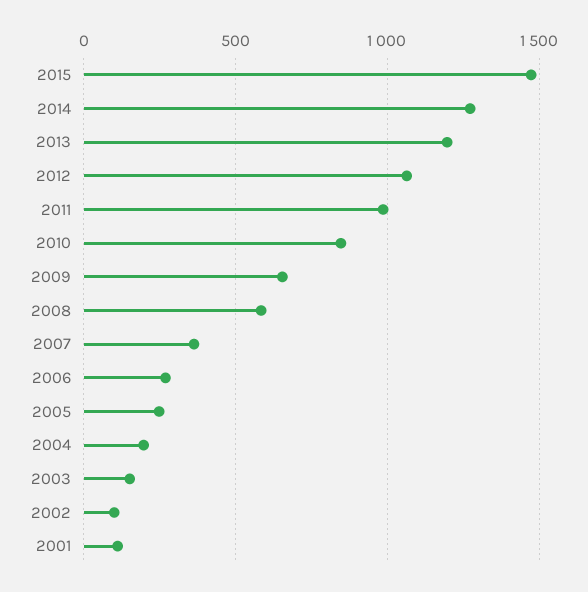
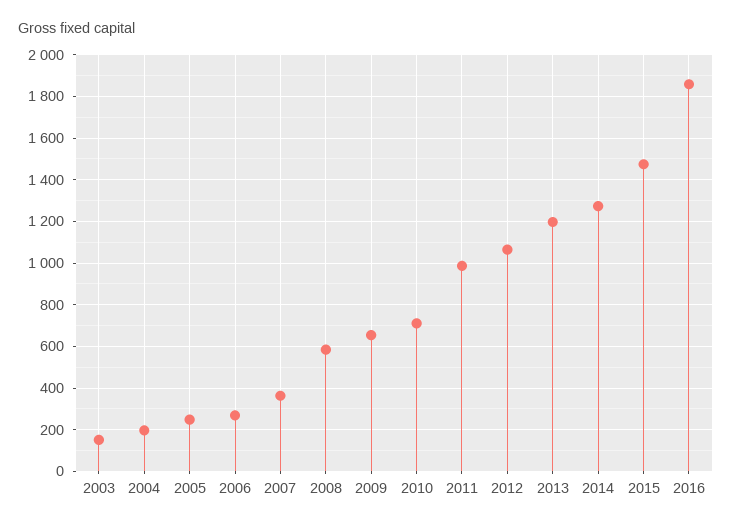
2010: 850 -> 700
2002: 100 -> none
2001: 100 -> none
2016: none -> 1850

